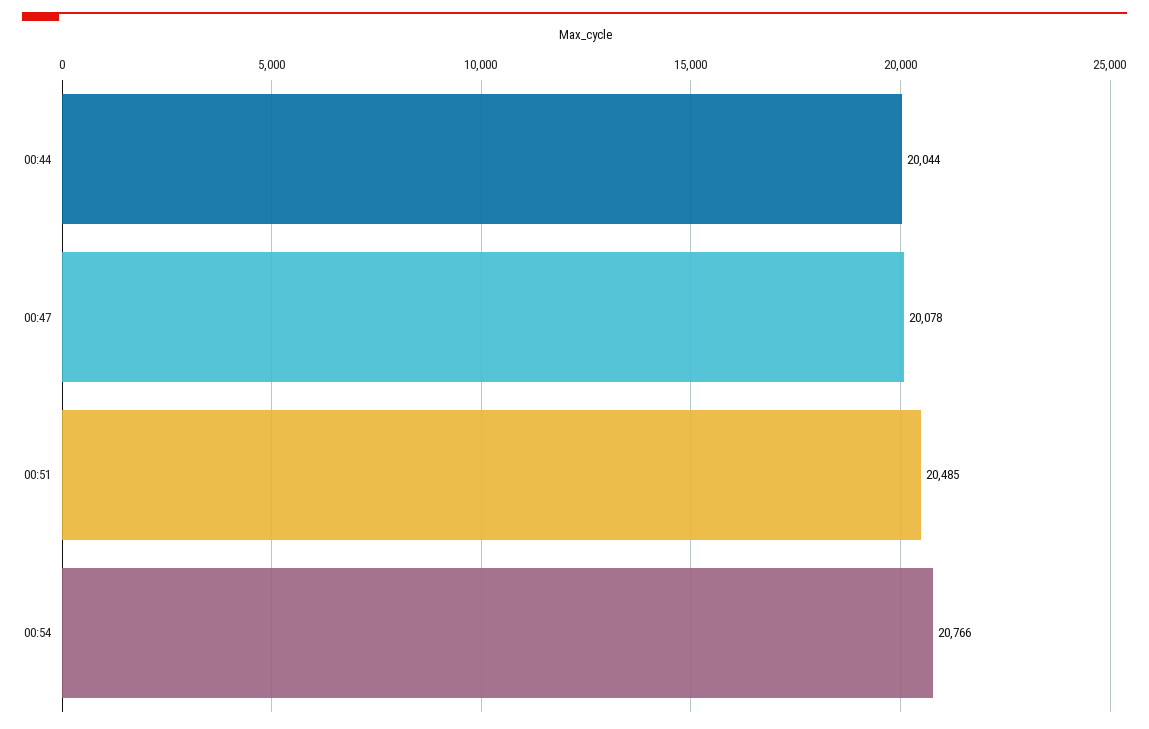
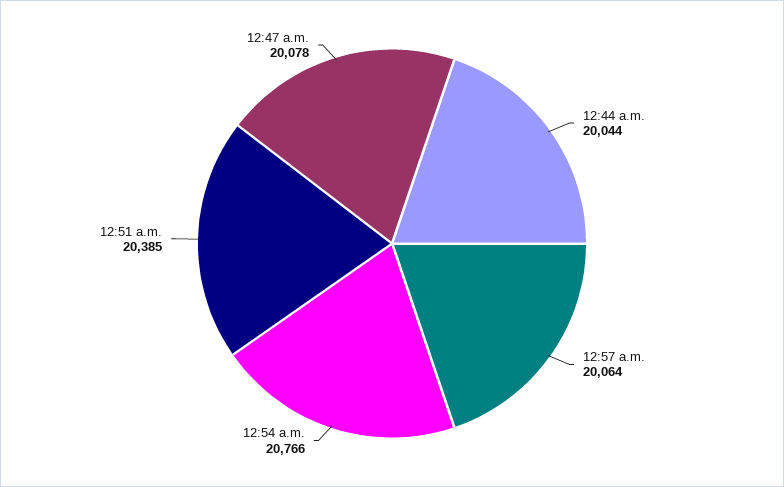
00:51: 20485 -> 20385
12:57 a.m.: none -> 20064

